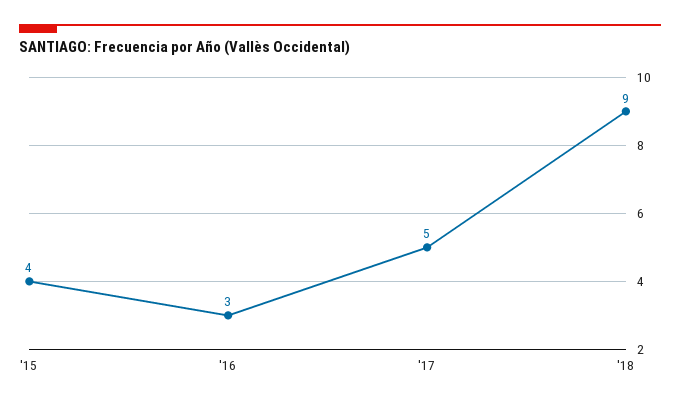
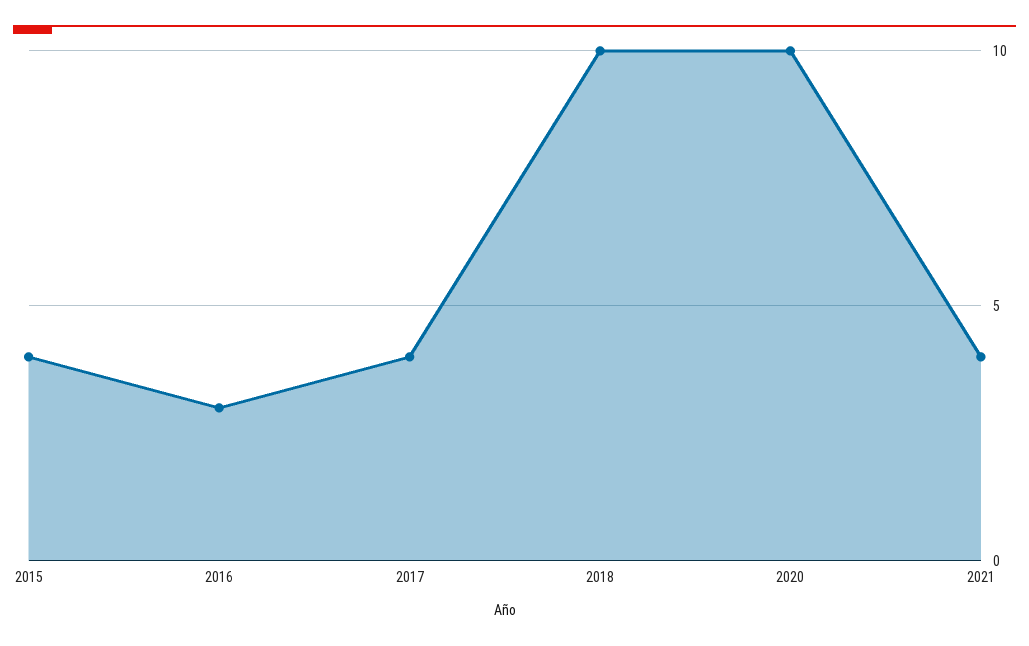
'17: 5 -> 4
'18: 9 -> 10
2020: none -> 10
2021: none -> 4

